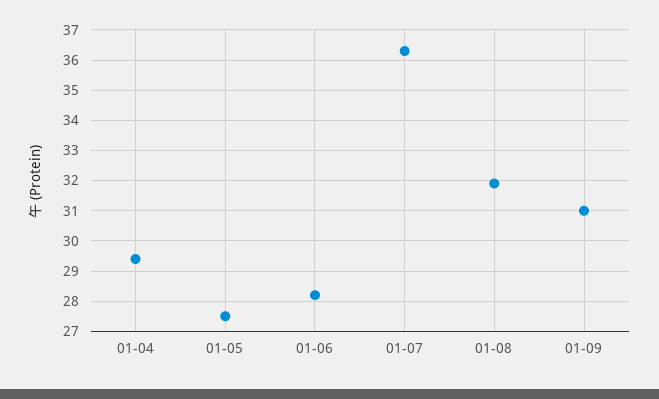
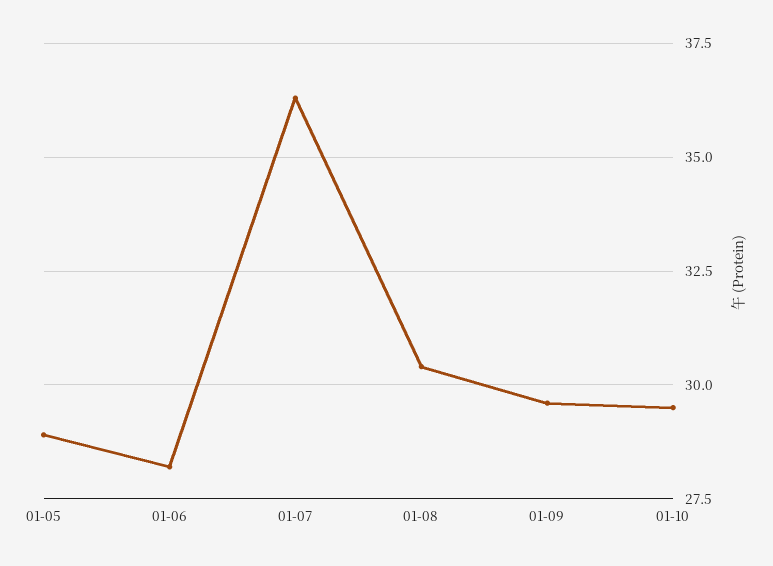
01-04: 29.5 -> none
01-05: 27.5 -> 29
01-08: 32 -> 30.5
01-09: 31 -> 29.5
01-10: none -> 29.5

